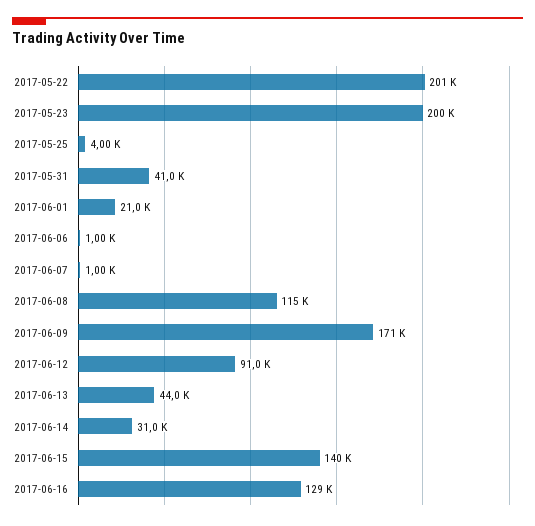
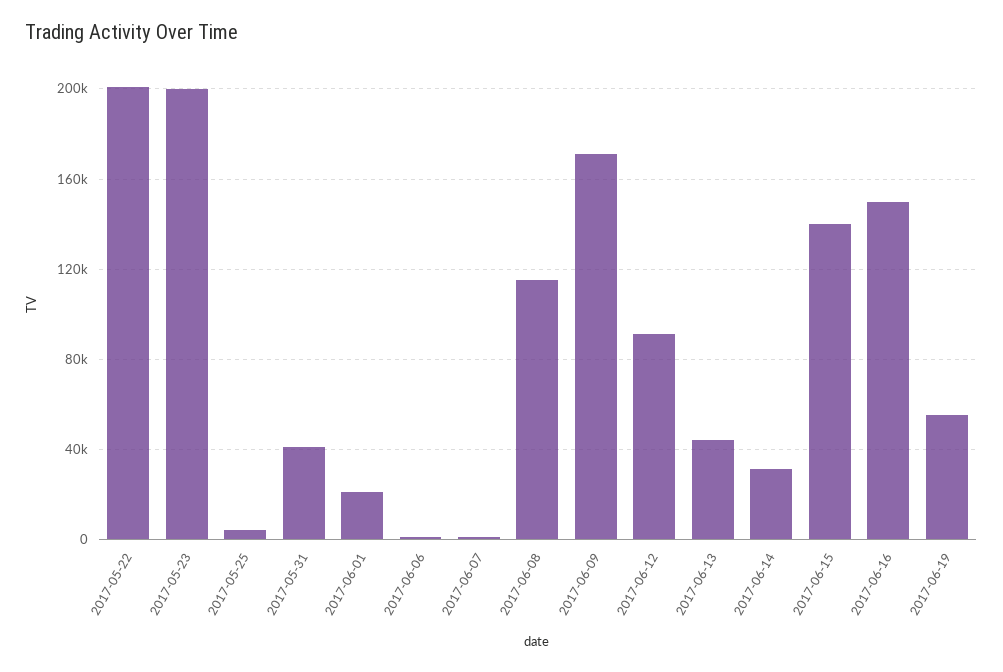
2017-06-16: 129000 -> 150000
2017-06-19: none -> 55000

